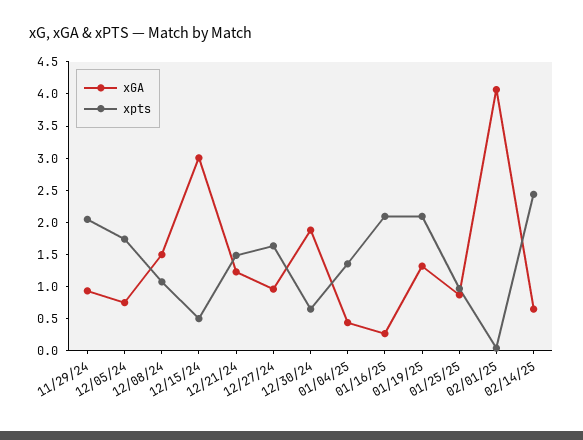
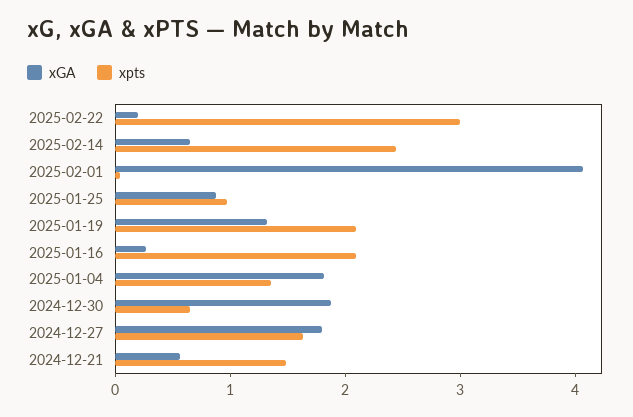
xGA, 11/29/24: 1 -> none
xpts, 11/29/24: 2 -> none
xGA, 12/05/24: 0.75 -> none
xpts, 12/05/24: 1.75 -> none
xGA, 12/08/24: 1.5 -> none
xpts, 12/08/24: 1 -> none
xGA, 12/15/24: 3 -> none
xpts, 12/15/24: 0.5 -> none
xGA, 12/21/24: 1.25 -> 0.6
xGA, 12/27/24: 1 -> 1.8
xGA, 01/04/25: 0.5 -> 1.8
xGA, 2025-02-22: none -> 0.2
xpts, 2025-02-22: none -> 3

